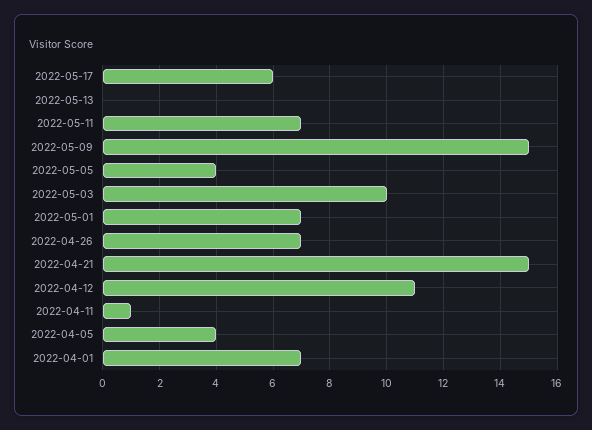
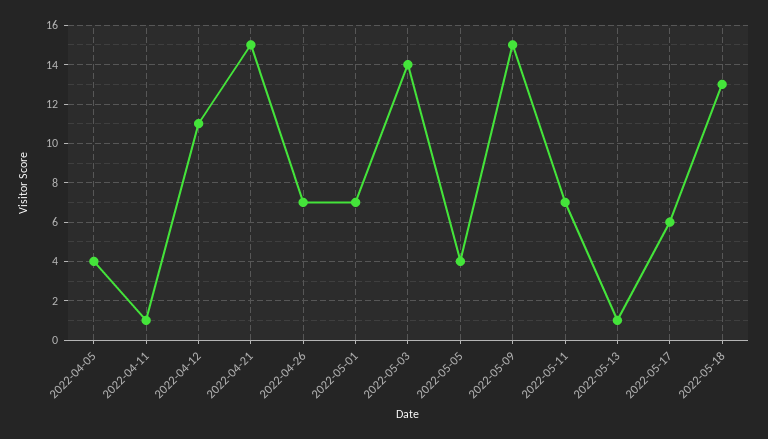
2022-05-13: 0 -> 1
2022-05-03: 10 -> 14
2022-04-01: 7 -> none
2022-05-18: none -> 13

